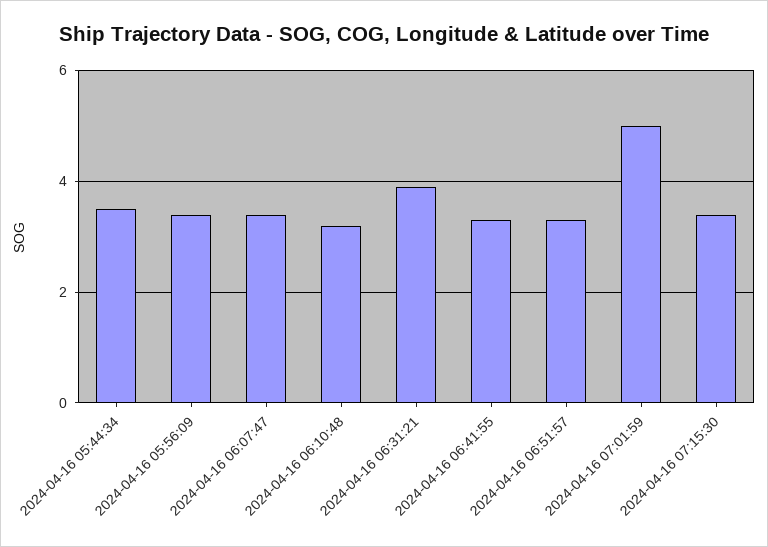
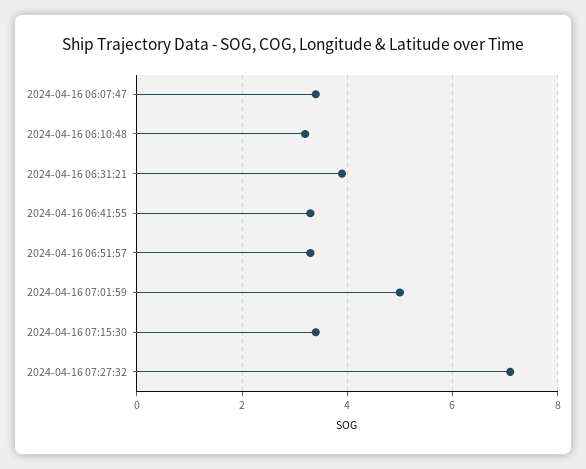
2024-04-16 05:44:34: 3.5 -> none
2024-04-16 05:56:09: 3.5 -> none
2024-04-16 07:27:32: none -> 7

